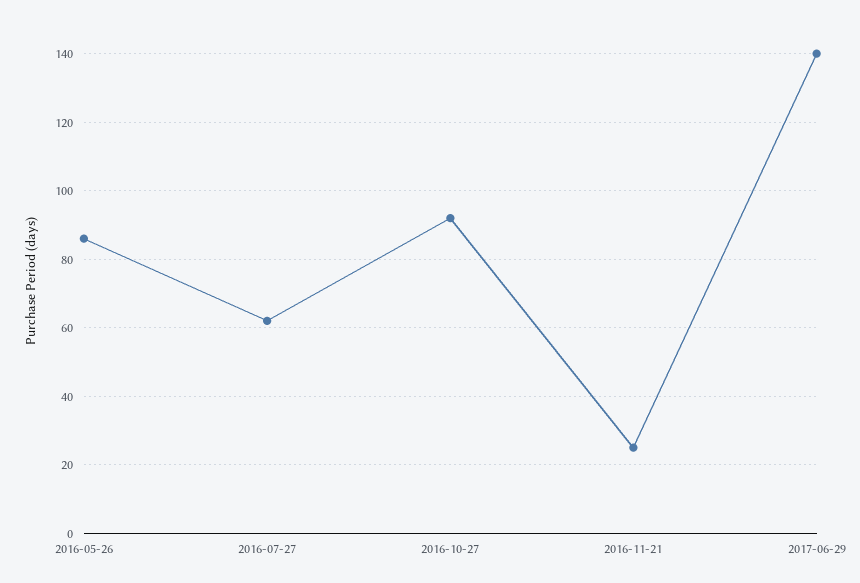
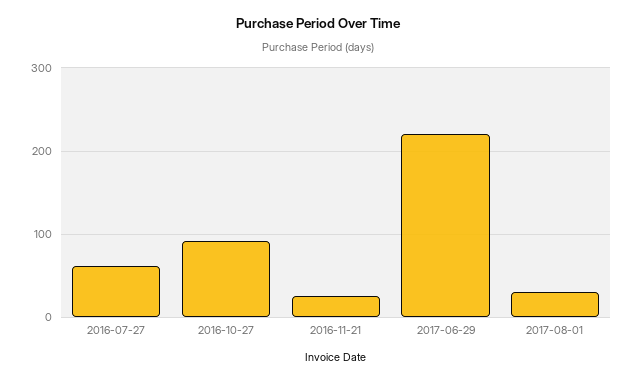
2016-05-26: 85 -> none
2017-06-29: 140 -> 220
2017-08-01: none -> 30

